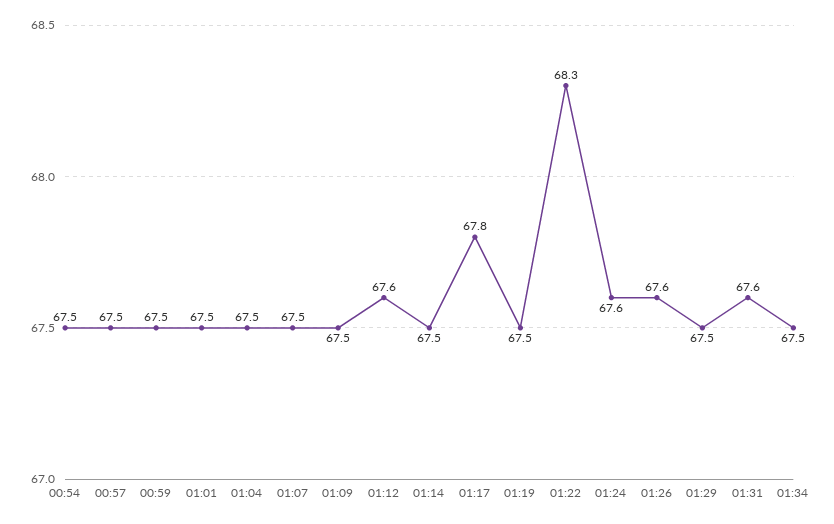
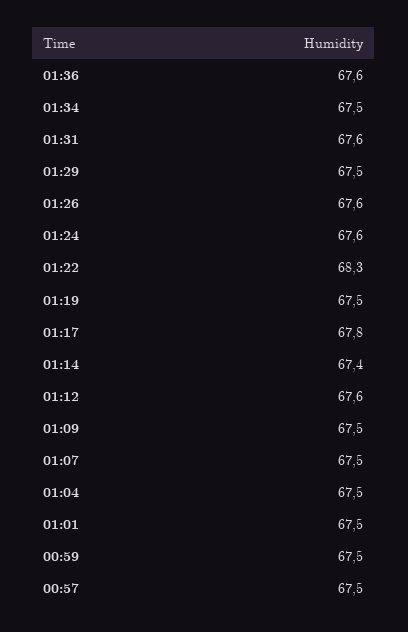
00:54: 67.5 -> none
01:14: 67.5 -> 67.4
01:36: none -> 67.6

